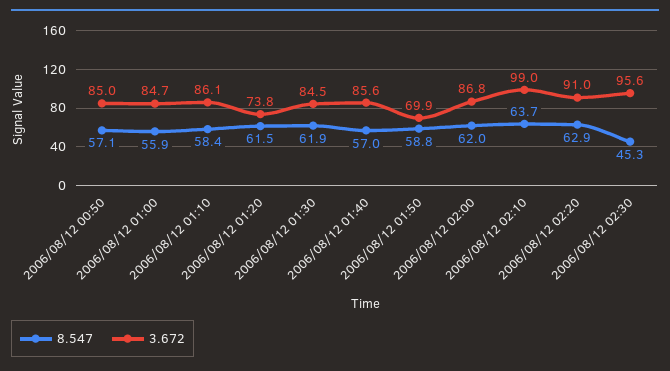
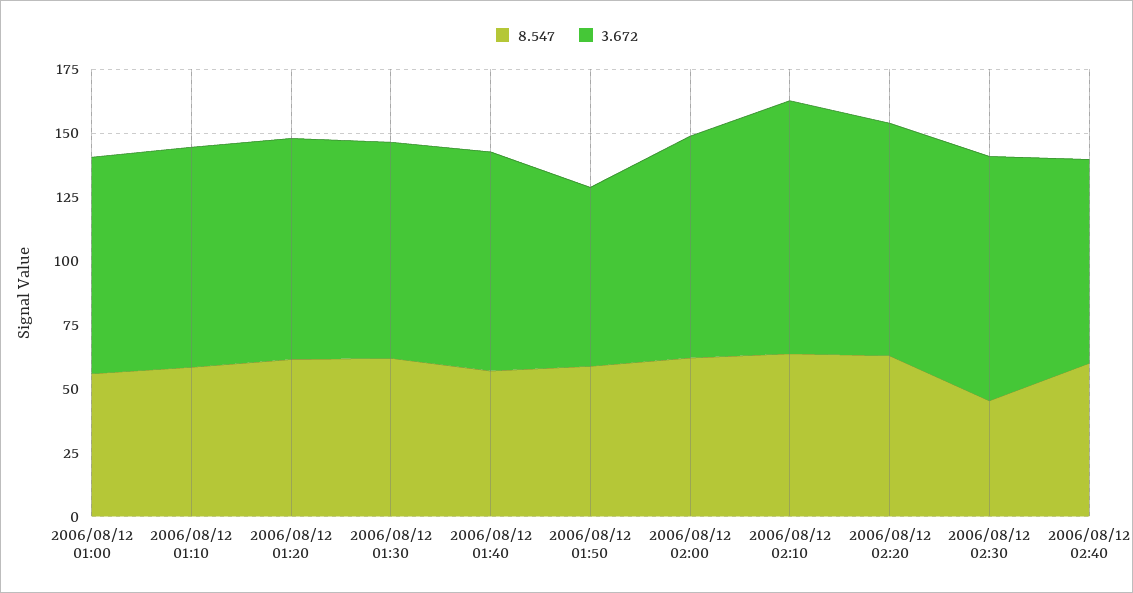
8.547, 2006/08/12 00:50: 57.1 -> none
3.672, 2006/08/12 00:50: 85 -> none
3.672, 2006/08/12 01:20: 73.8 -> 85
8.547, 2006/08/12 02:40: none -> 60
3.672, 2006/08/12 02:40: none -> 80

